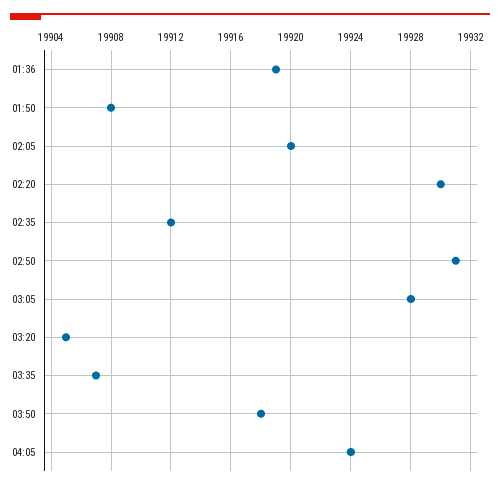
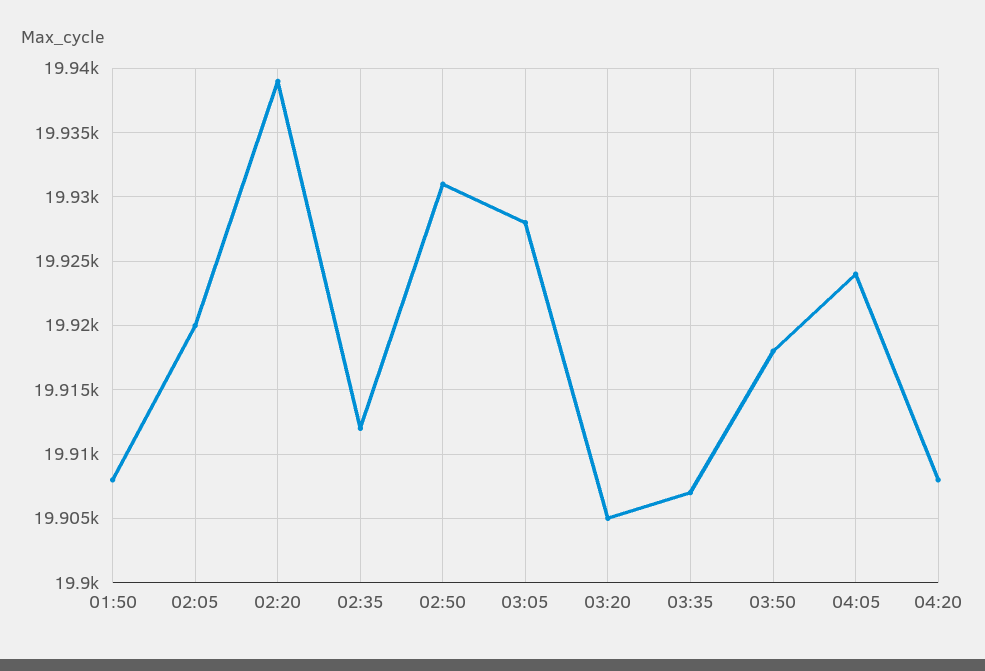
01:36: 19919 -> none
02:20: 19930 -> 19939
04:20: none -> 19908

